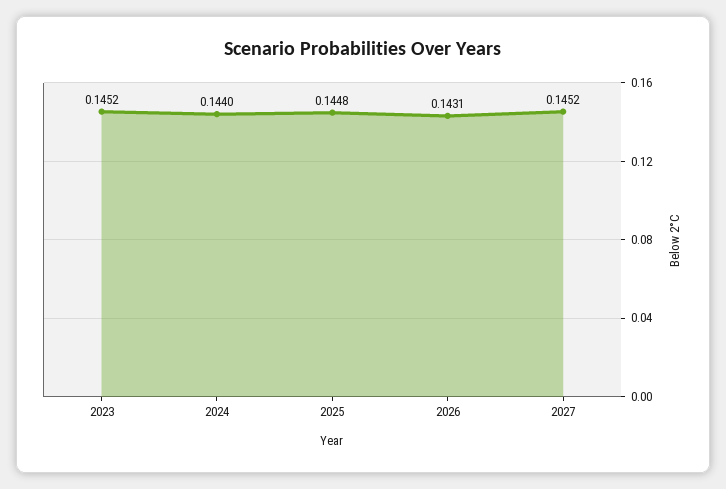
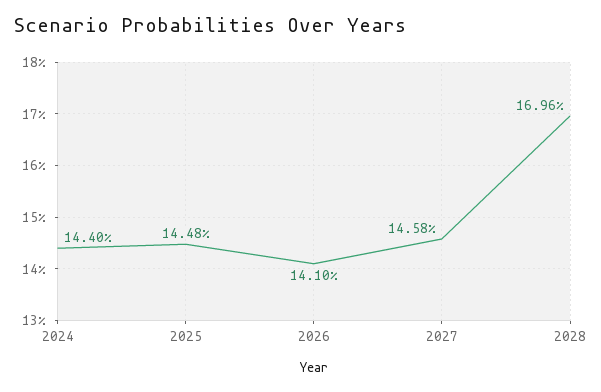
2023: 0.1452 -> none
2026: 0.1431 -> 0.141
2027: 0.1452 -> 0.1458
2028: none -> 0.1696

